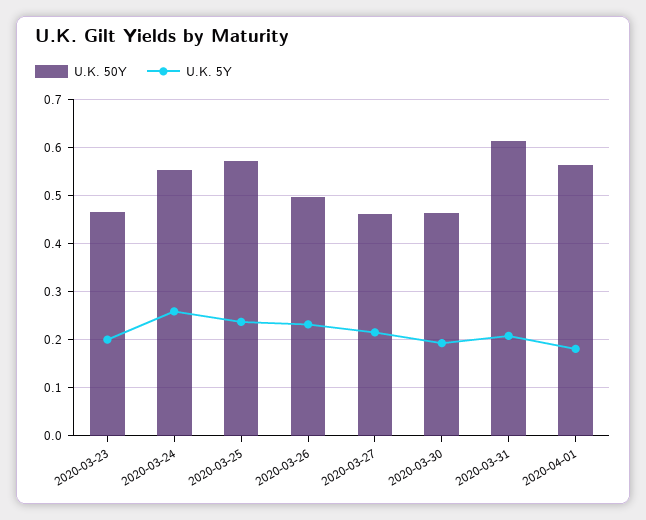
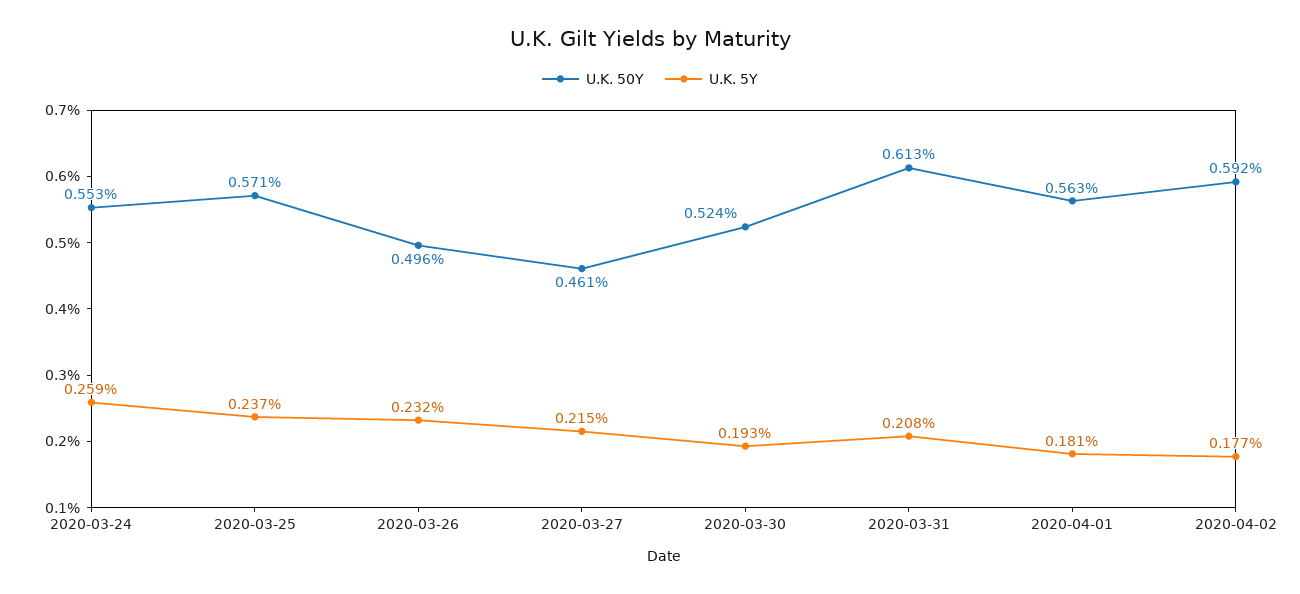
U.K. 50Y, 2020-03-23: 0.46 -> none
U.K. 5Y, 2020-03-23: 0.2 -> none
U.K. 50Y, 2020-03-30: 0.46 -> 0.524
U.K. 50Y, 2020-04-02: none -> 0.592
U.K. 5Y, 2020-04-02: none -> 0.177

